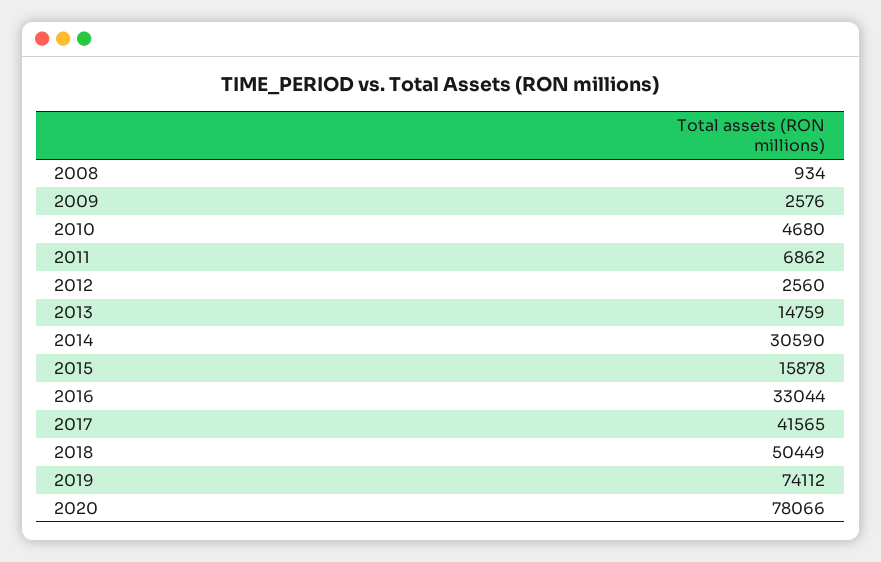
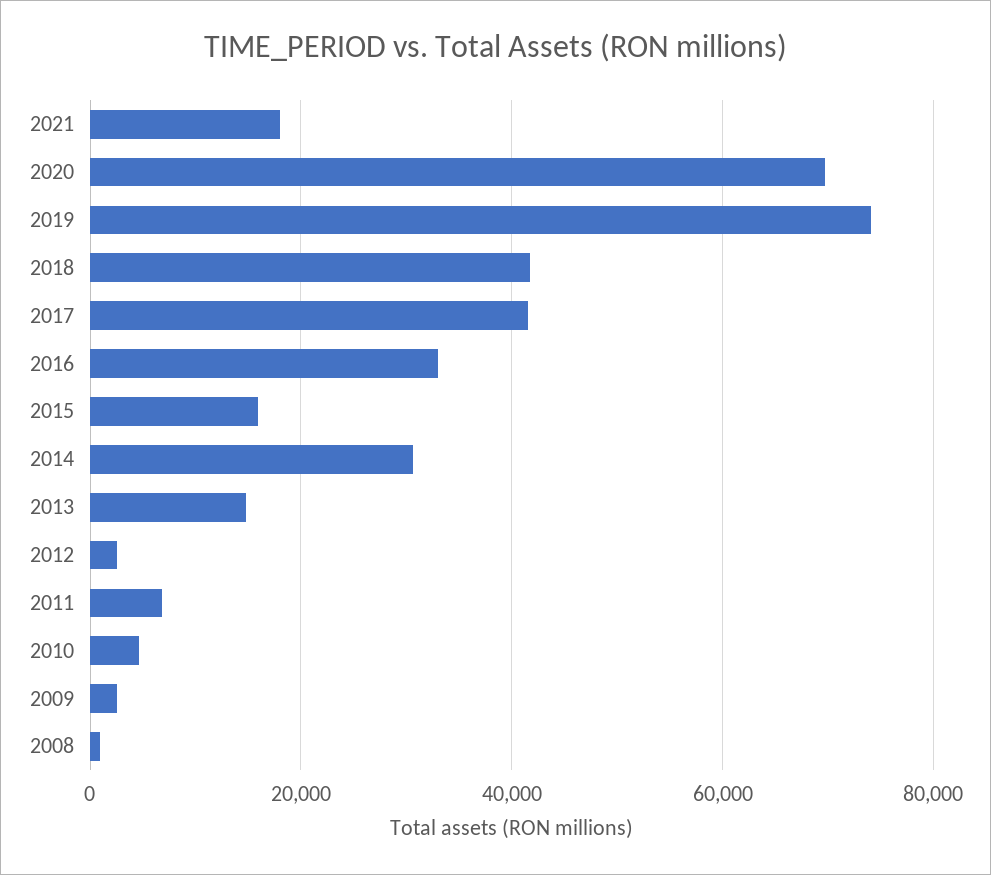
2018: 50449 -> 42000
2020: 78066 -> 70000
2021: none -> 18000

